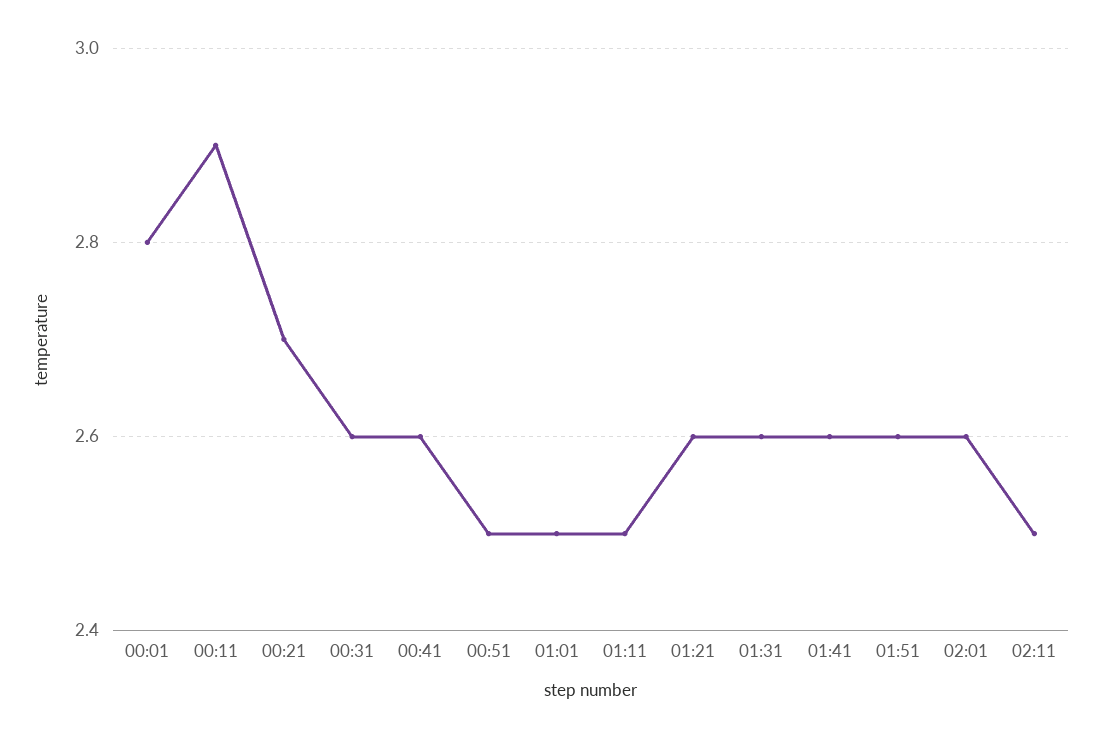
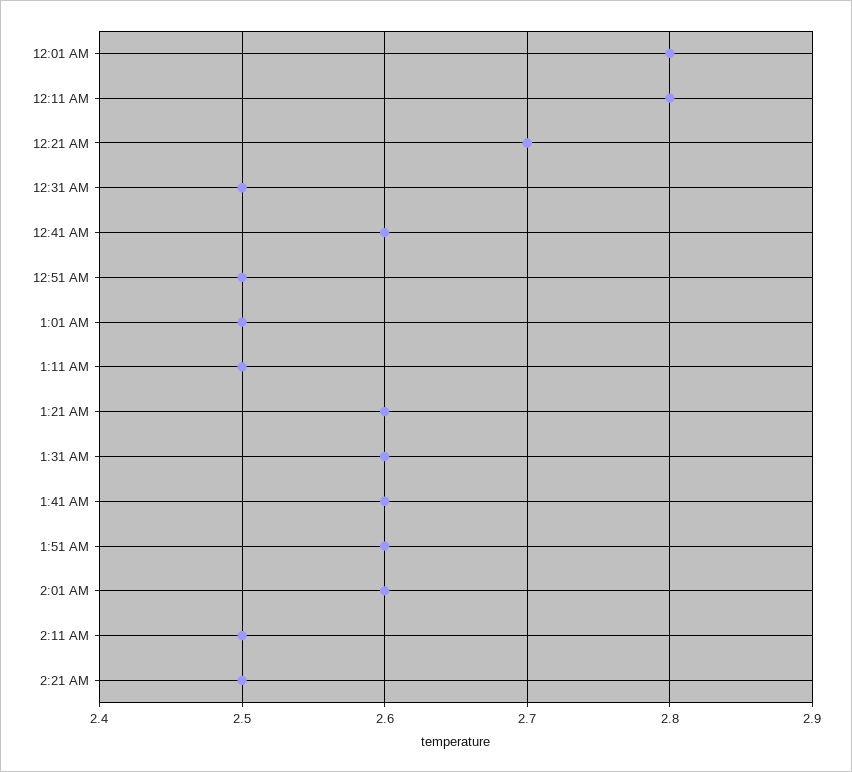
00:11: 2.9 -> 2.8
00:31: 2.6 -> 2.5
2:21 AM: none -> 2.5

